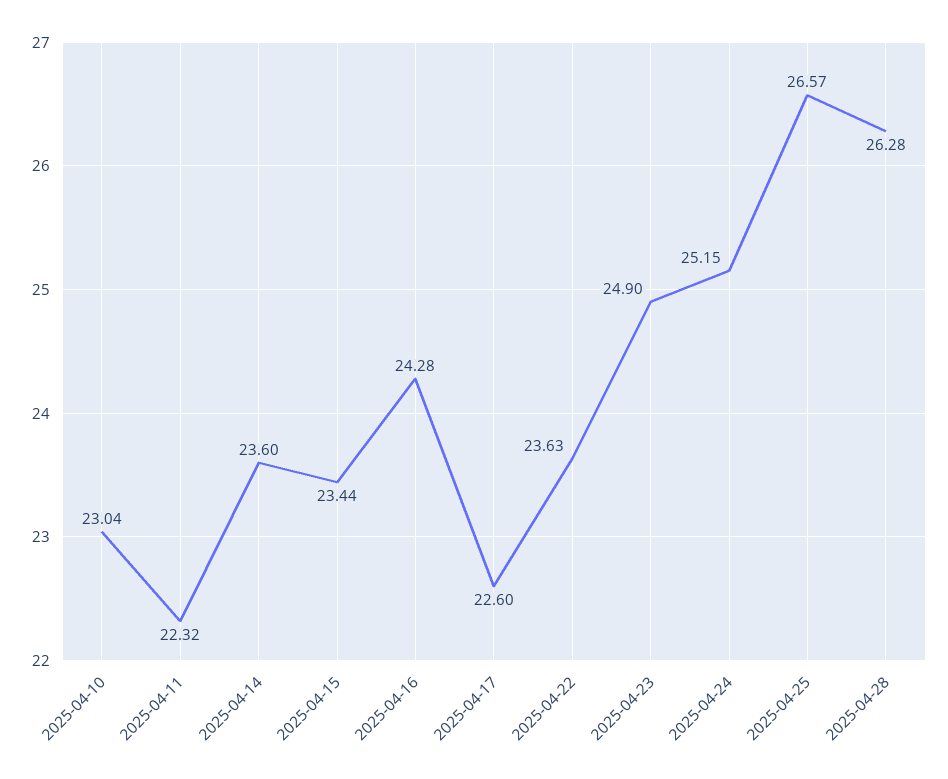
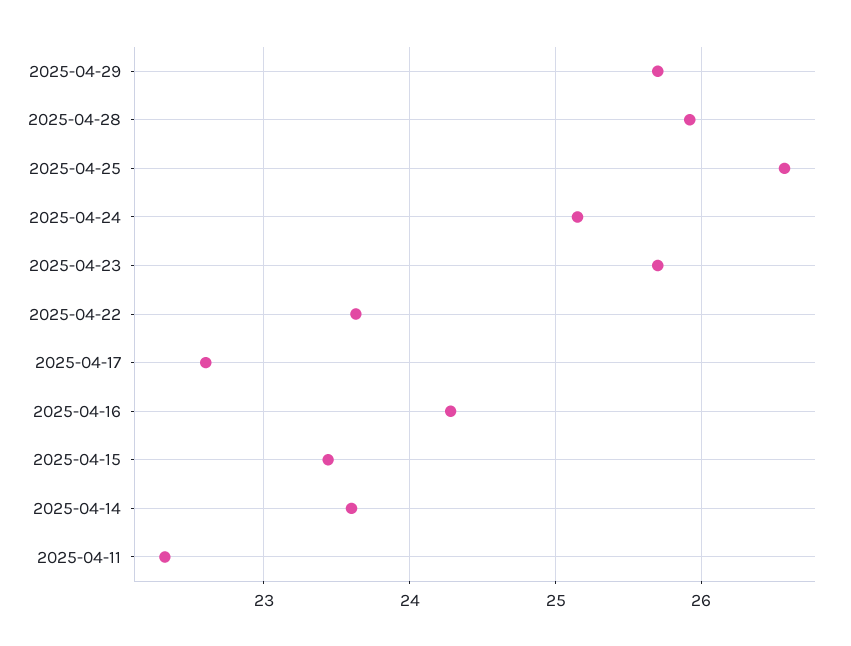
2025-04-10: 23.04 -> none
2025-04-23: 24.9 -> 25.7
2025-04-28: 26.28 -> 25.9
2025-04-29: none -> 25.7

